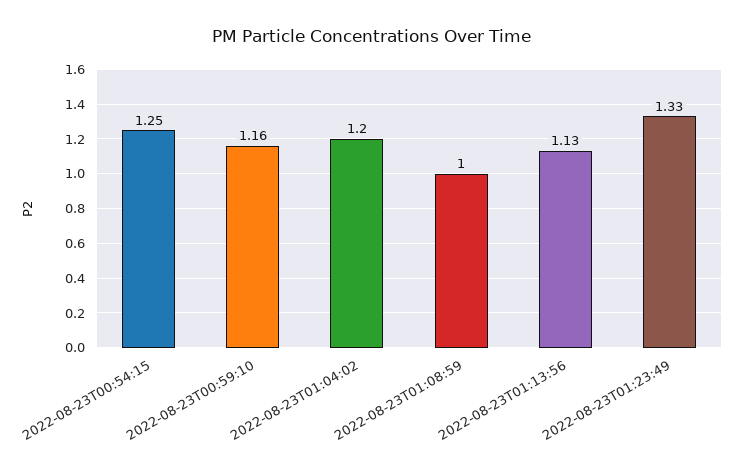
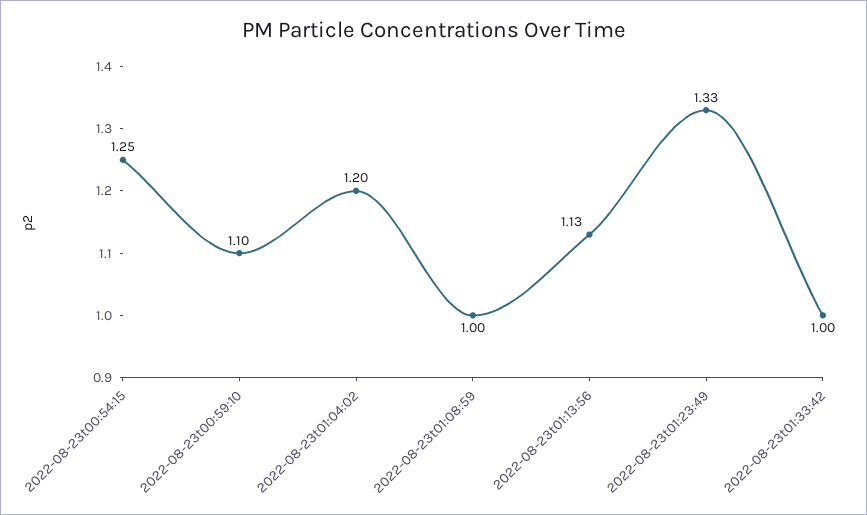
2022-08-23T00:59:10: 1.16 -> 1.1
2022-08-23t01:33:42: none -> 1

